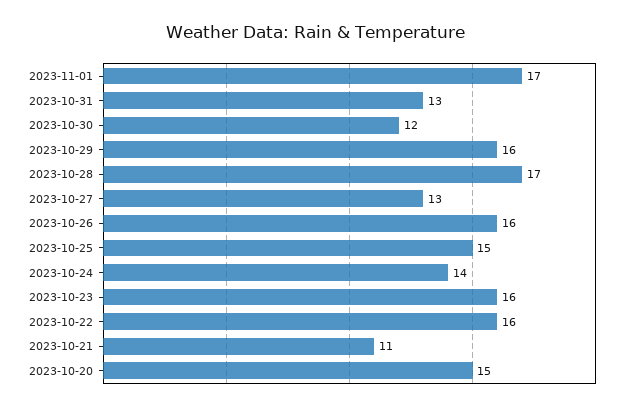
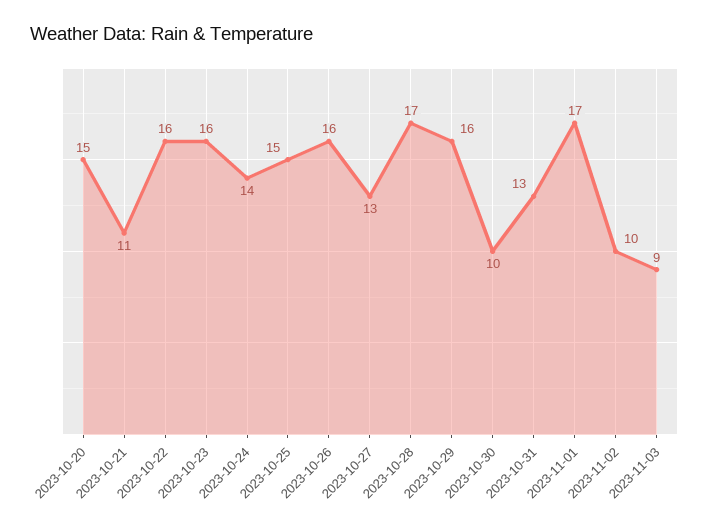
2023-10-30: 12 -> 10
2023-11-02: none -> 10
2023-11-03: none -> 9

